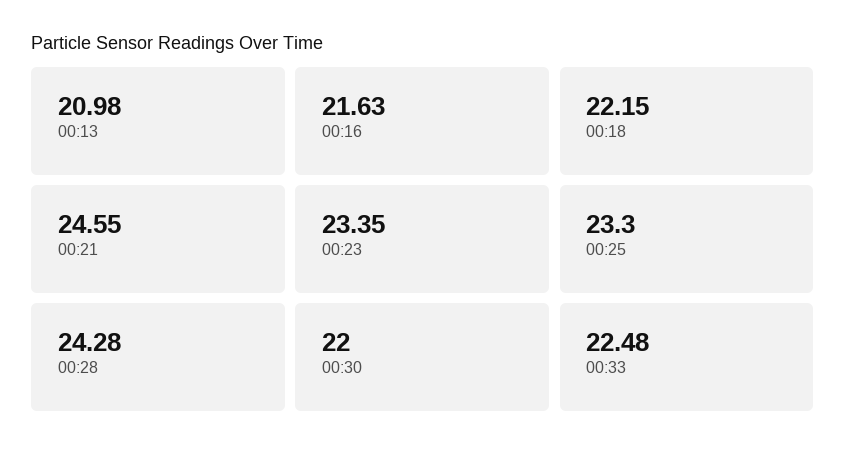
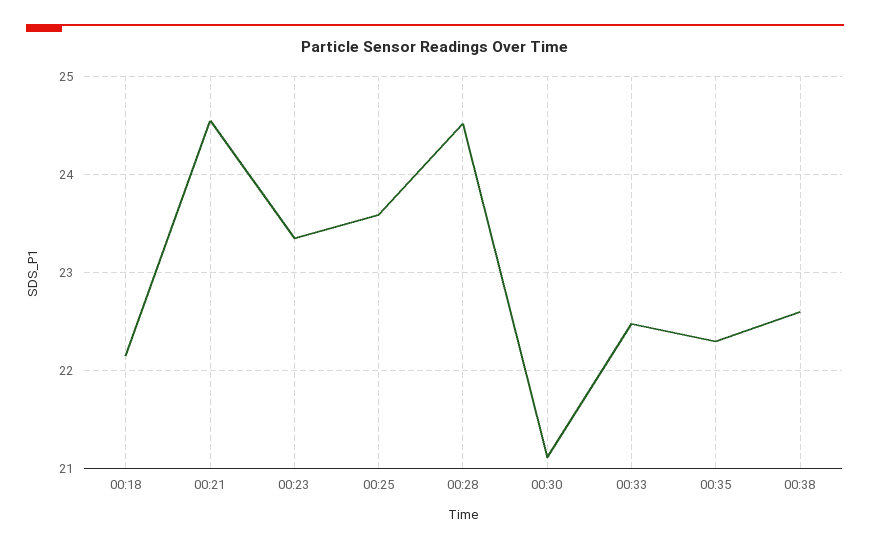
00:13: 20.98 -> none
00:16: 21.63 -> none
00:25: 23.3 -> 23.6
00:28: 24.28 -> 24.5
00:30: 22 -> 21.1
00:35: none -> 22.3
00:38: none -> 22.6

